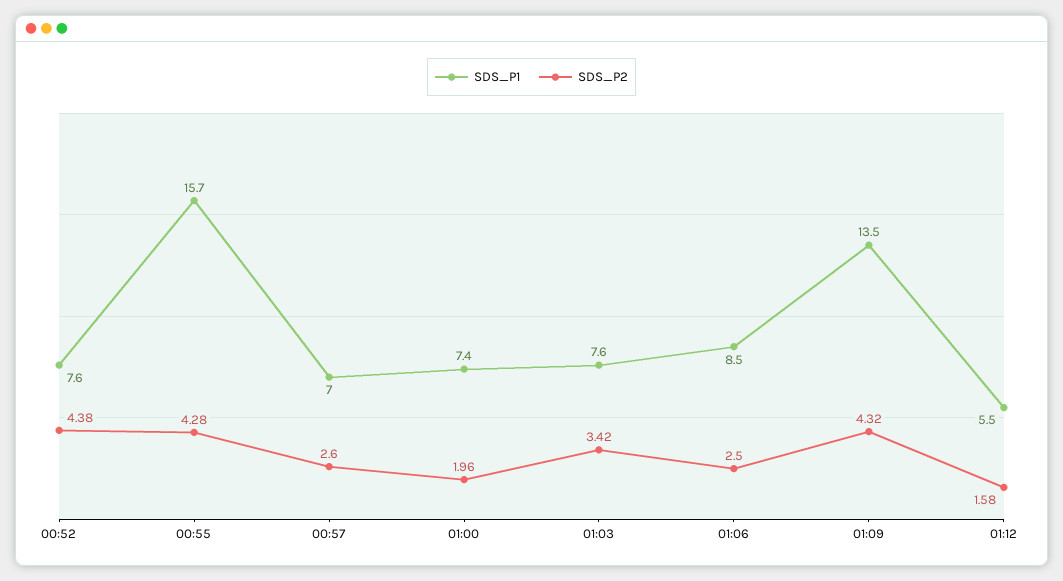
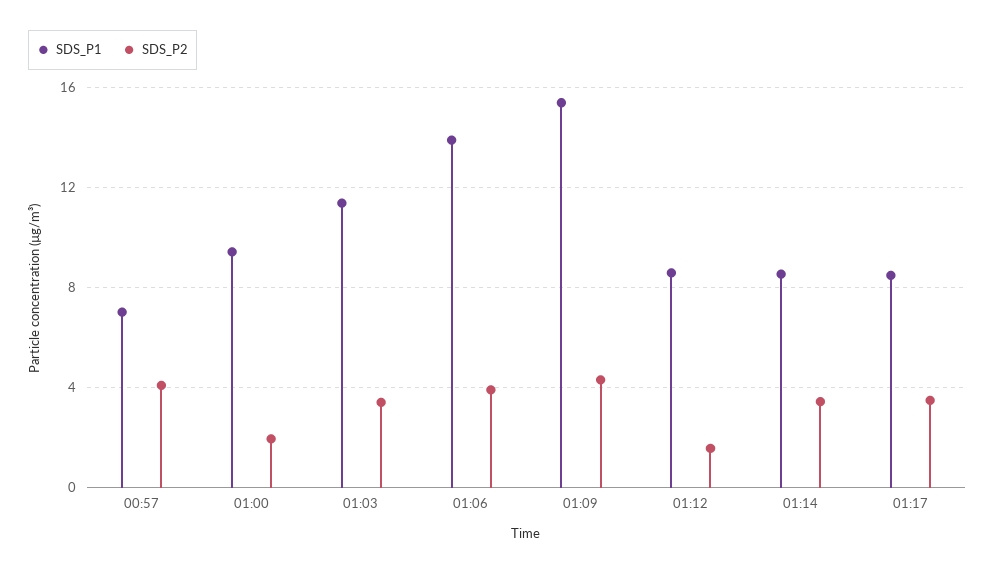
SDS_P1, 00:52: 7.6 -> none
SDS_P2, 00:52: 4.38 -> none
SDS_P1, 00:55: 15.7 -> none
SDS_P2, 00:55: 4.28 -> none
SDS_P2, 00:57: 2.6 -> 4
SDS_P1, 01:00: 7.4 -> 9.5
SDS_P1, 01:03: 7.6 -> 11.5
SDS_P1, 01:06: 8.5 -> 14
SDS_P2, 01:06: 2.5 -> 4
SDS_P1, 01:09: 13.5 -> 15.5
SDS_P1, 01:12: 5.5 -> 8.5
SDS_P1, 01:14: none -> 8.5
SDS_P2, 01:14: none -> 3.5
SDS_P1, 01:17: none -> 8.5
SDS_P2, 01:17: none -> 3.5

